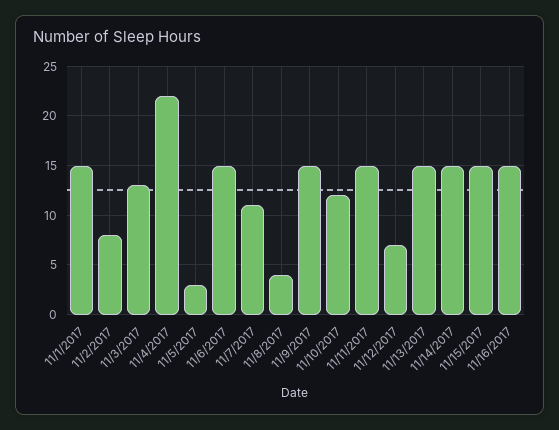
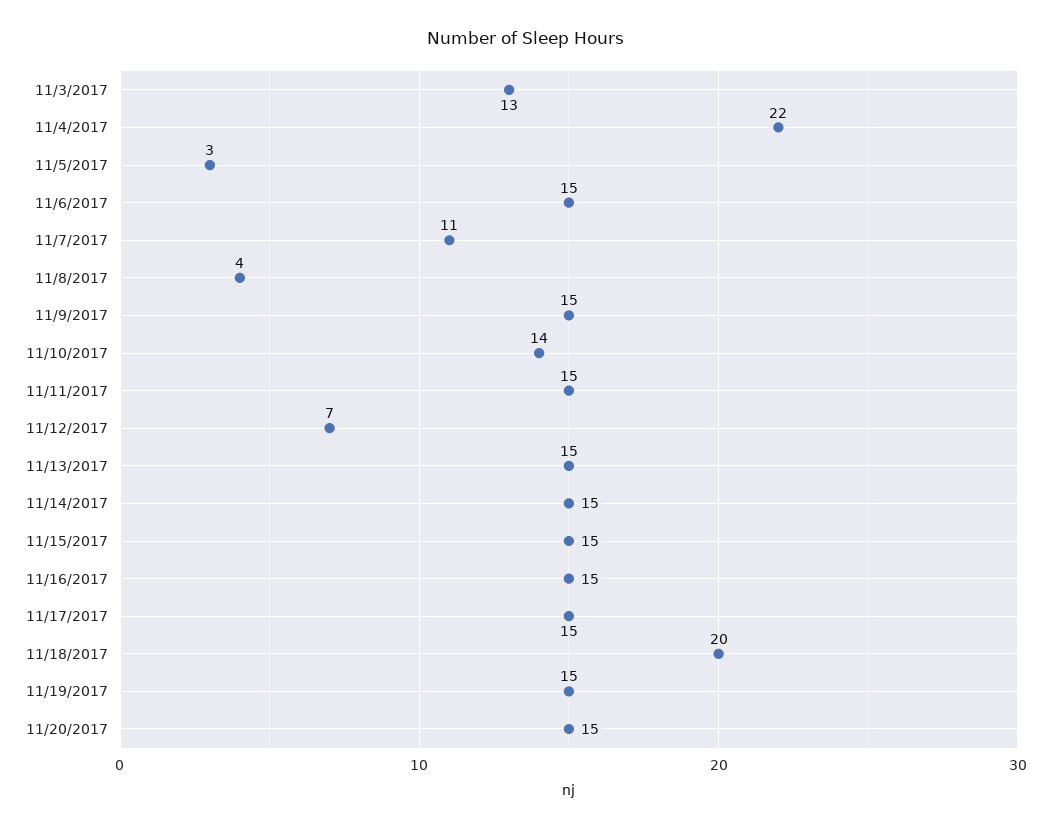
11/1/2017: 15 -> none
11/2/2017: 8 -> none
11/10/2017: 12 -> 14
11/17/2017: none -> 15
11/18/2017: none -> 20
11/19/2017: none -> 15
11/20/2017: none -> 15

